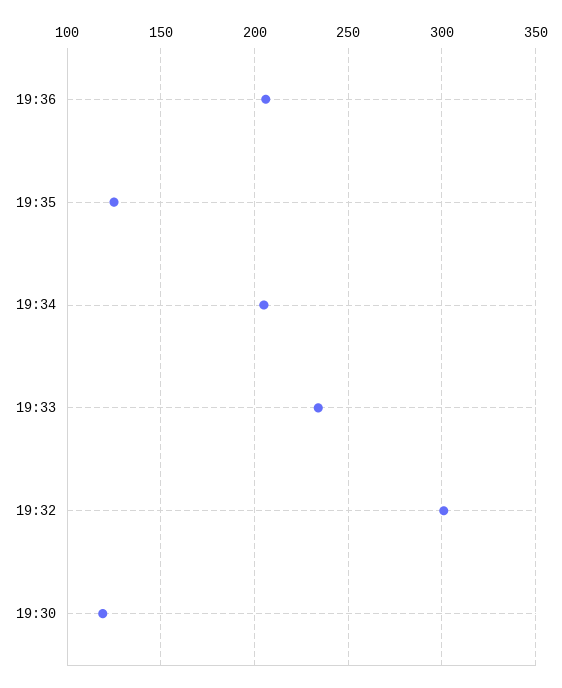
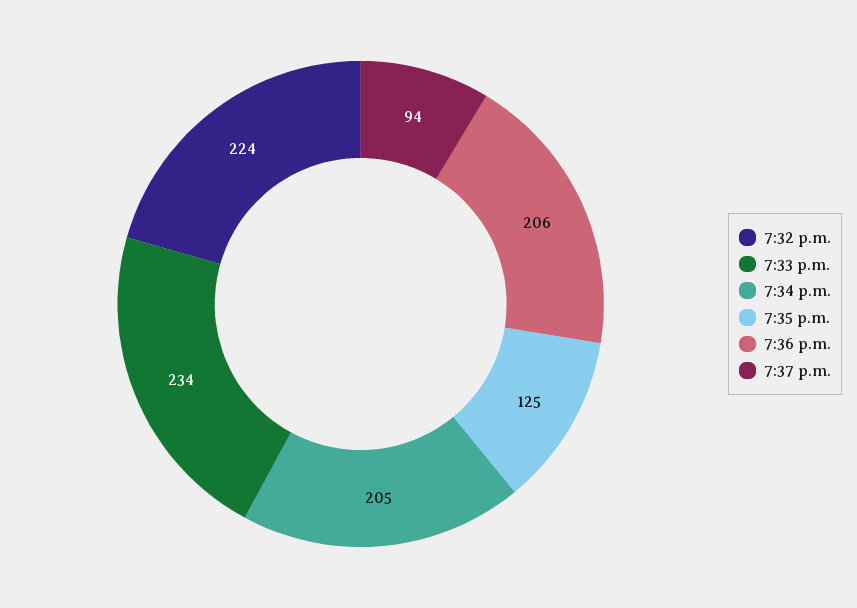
19:32: 300 -> 224
19:30: 120 -> none
7:37 p.m.: none -> 94

